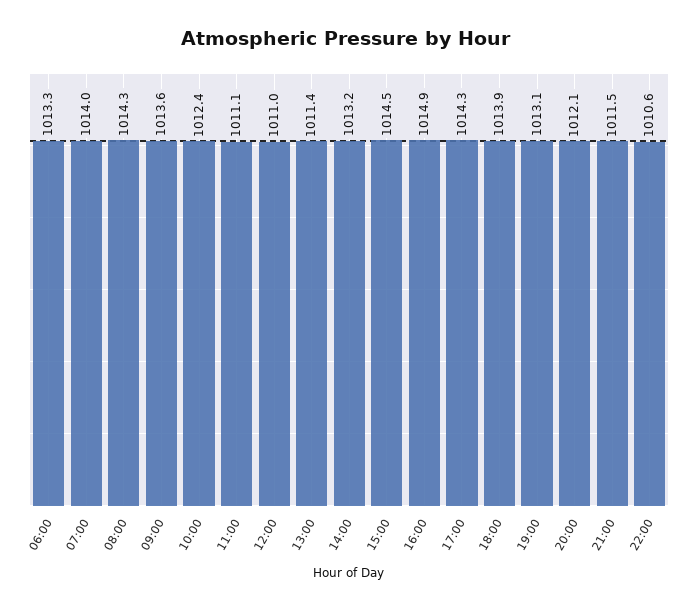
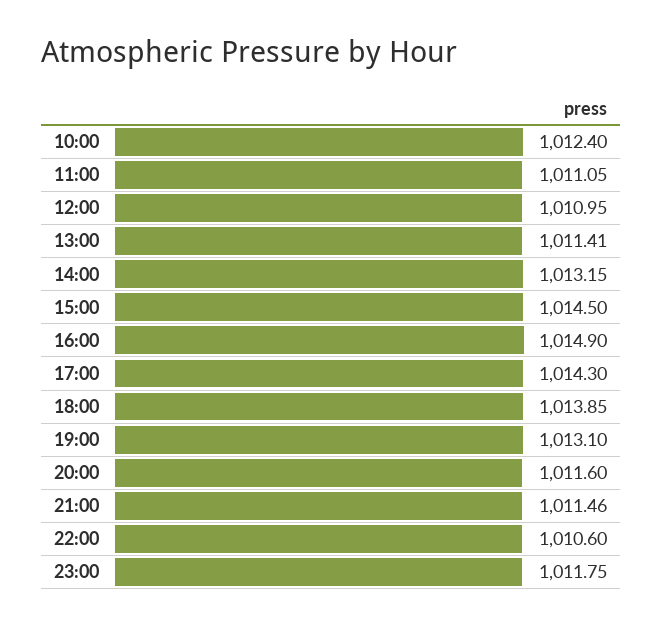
06:00: 1013.3 -> none
07:00: 1014 -> none
08:00: 1014.3 -> none
09:00: 1013.6 -> none
20:00: 1012.1 -> 1011.6
23:00: none -> 1011.75

